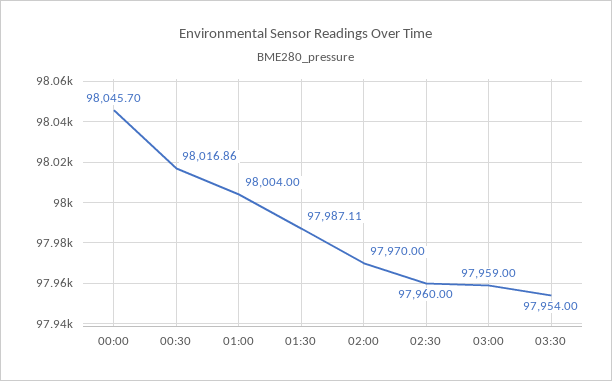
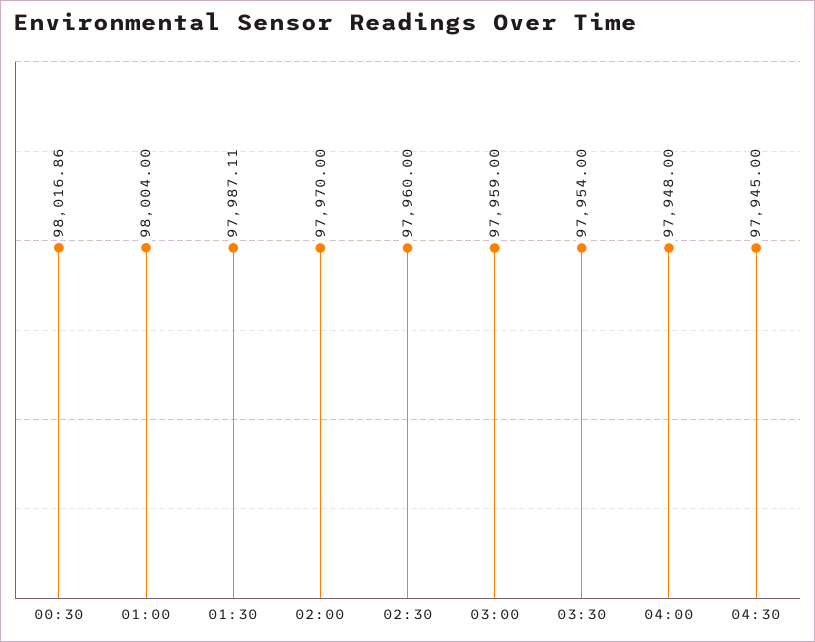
00:00: 98045.7 -> none
04:00: none -> 97948
04:30: none -> 97945

